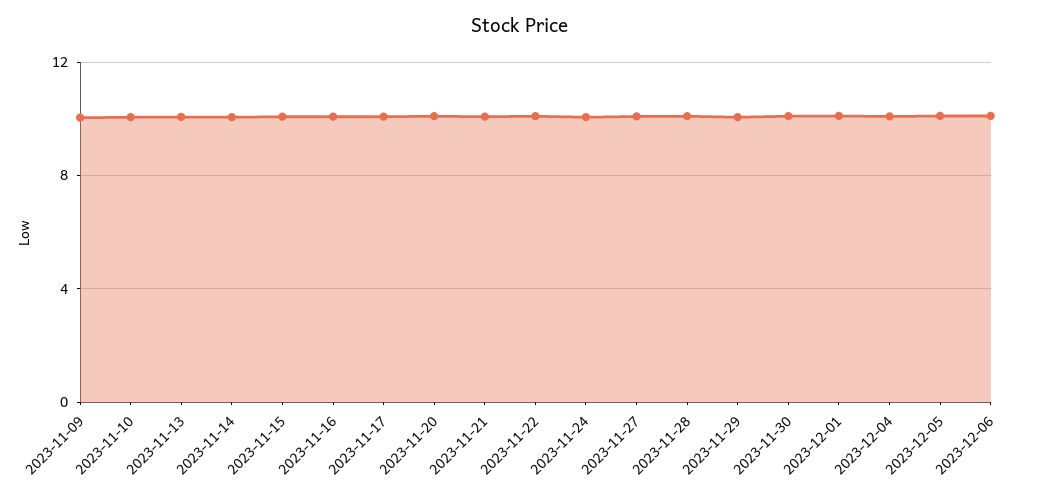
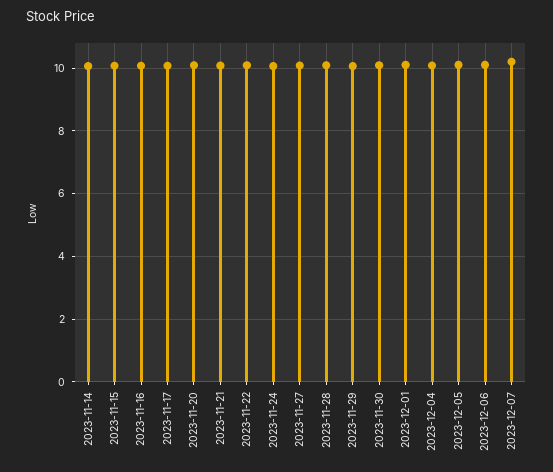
2023-11-09: 10 -> none
2023-11-10: 10 -> none
2023-11-13: 10 -> none
2023-12-07: none -> 10.2

